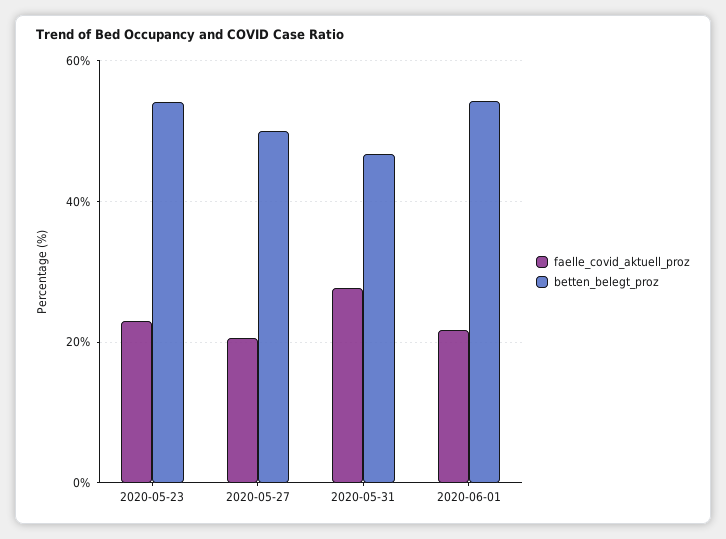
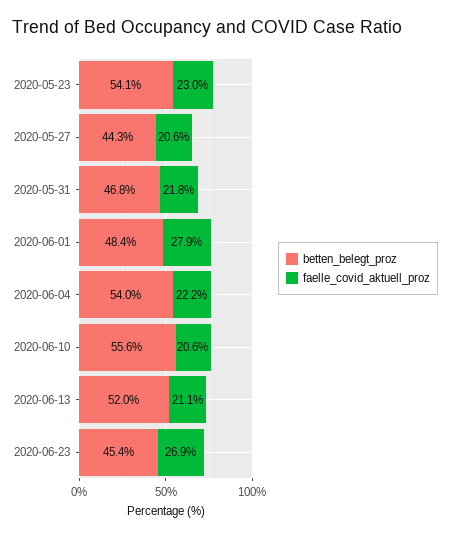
betten_belegt_proz, 2020-05-27: 50 -> 44.3
faelle_covid_aktuell_proz, 2020-05-31: 28 -> 21.8
faelle_covid_aktuell_proz, 2020-06-01: 22 -> 27.9
betten_belegt_proz, 2020-06-01: 54 -> 48.4
betten_belegt_proz, 2020-06-04: none -> 54
faelle_covid_aktuell_proz, 2020-06-04: none -> 22.2
betten_belegt_proz, 2020-06-10: none -> 55.6
faelle_covid_aktuell_proz, 2020-06-10: none -> 20.6
betten_belegt_proz, 2020-06-13: none -> 52
faelle_covid_aktuell_proz, 2020-06-13: none -> 21.1
betten_belegt_proz, 2020-06-23: none -> 45.4
faelle_covid_aktuell_proz, 2020-06-23: none -> 26.9

